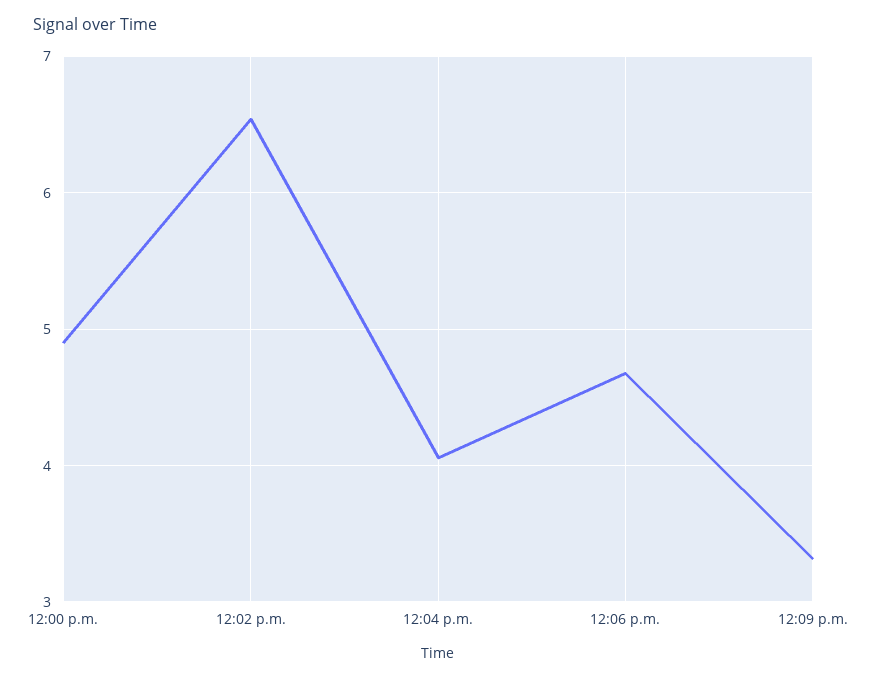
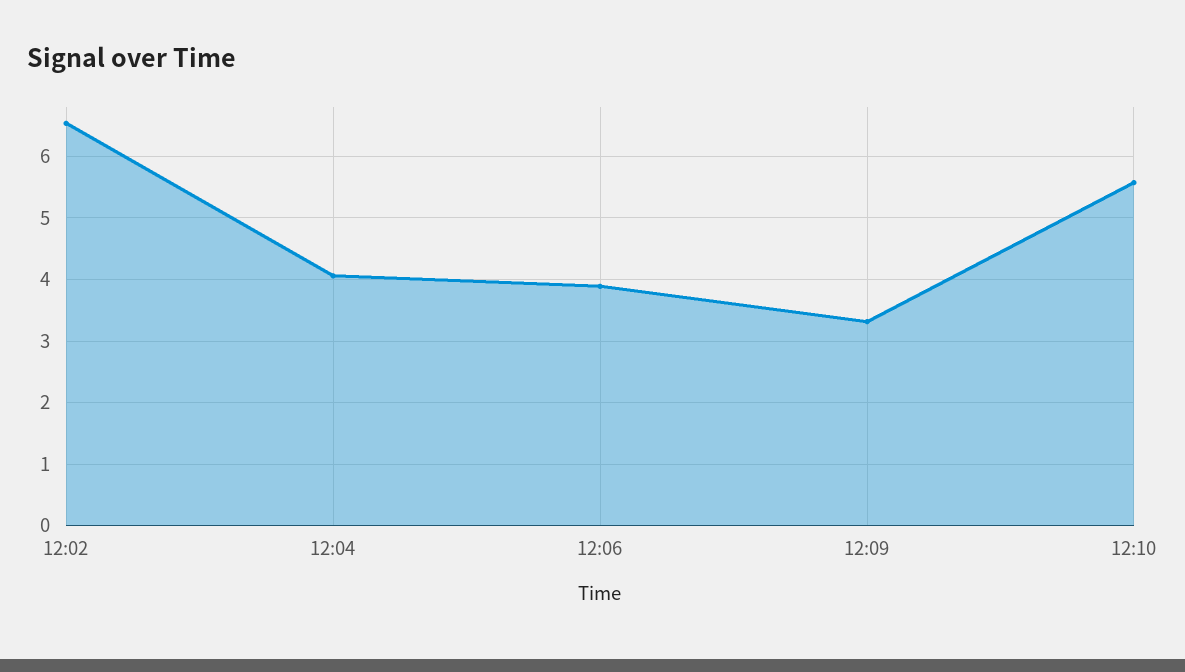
12:00 p.m.: 4.9 -> none
12:06 p.m.: 4.7 -> 3.9
12:10: none -> 5.6

